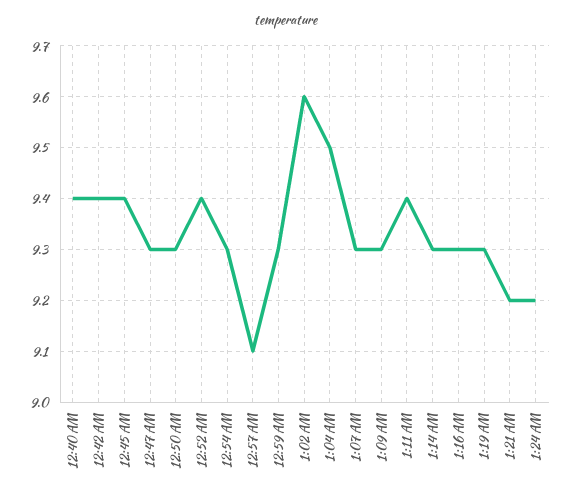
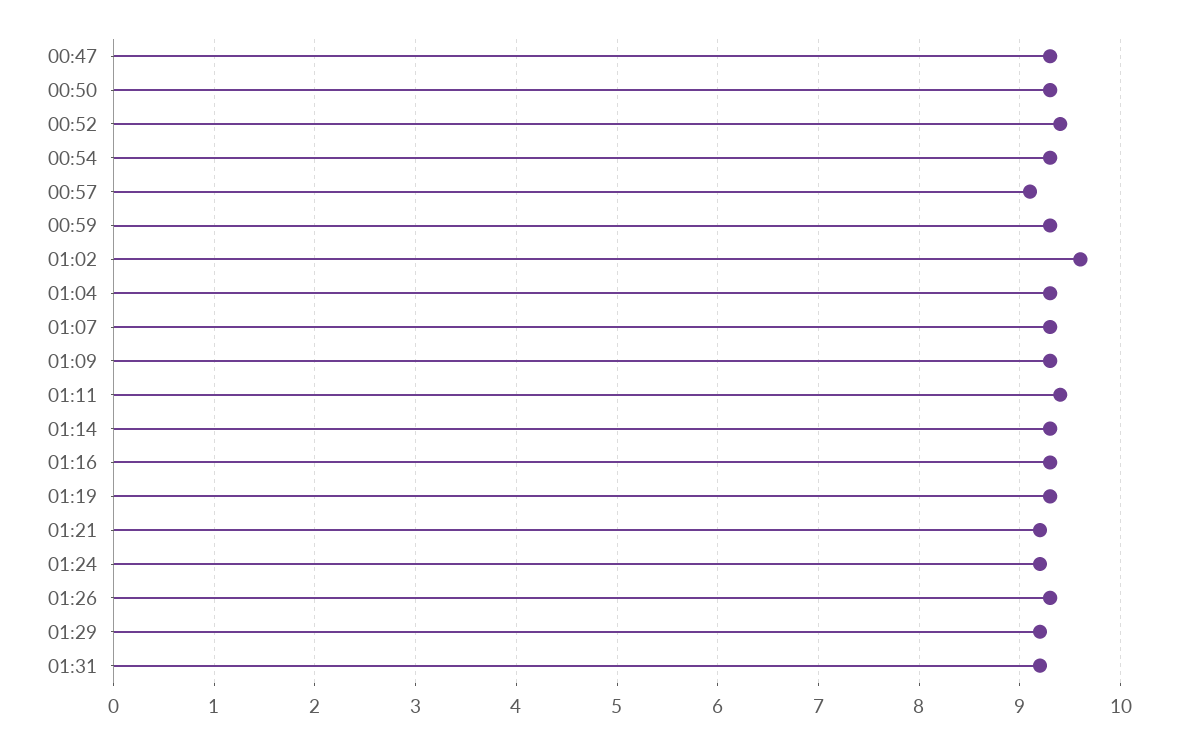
12:40 AM: 9.4 -> none
12:42 AM: 9.4 -> none
12:45 AM: 9.4 -> none
1:04 AM: 9.5 -> 9.3
01:26: none -> 9.3
01:29: none -> 9.2
01:31: none -> 9.2

